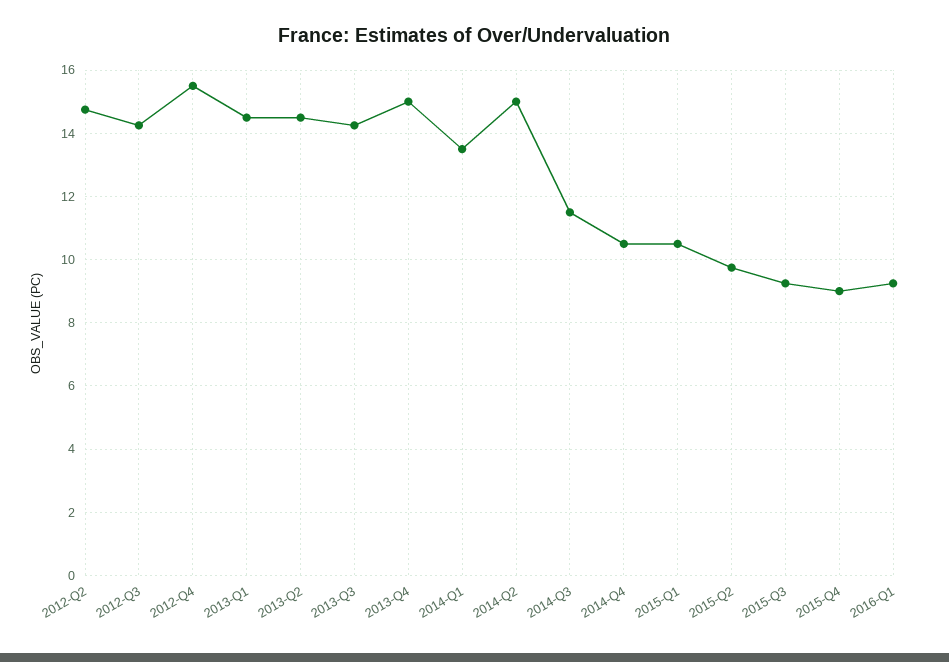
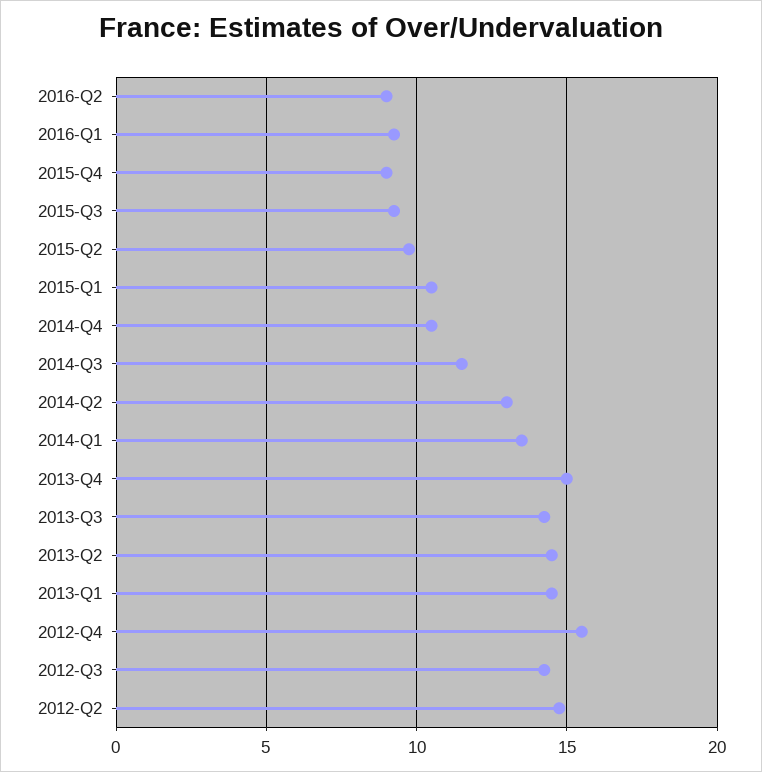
2014-Q2: 15 -> 13
2016-Q2: none -> 9

